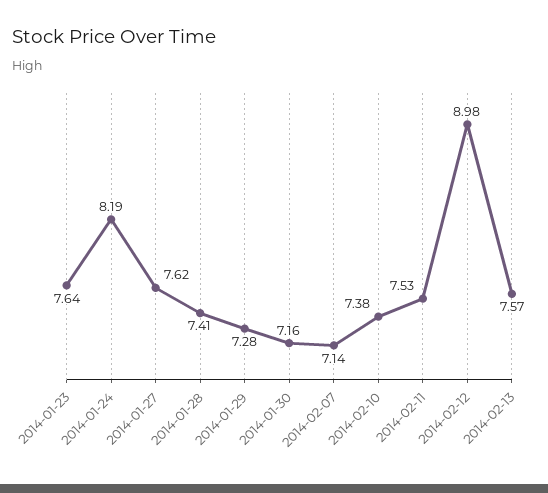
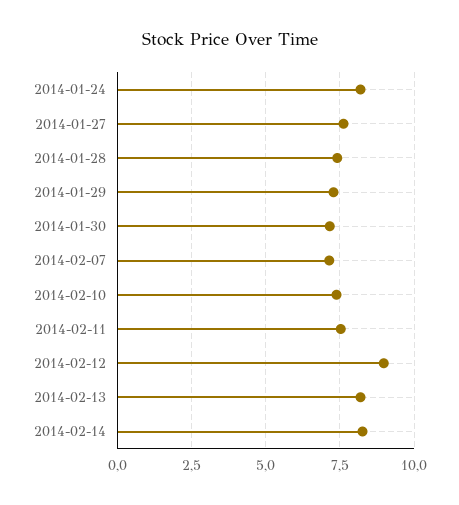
2014-01-23: 7.64 -> none
2014-02-13: 7.57 -> 8.25
2014-02-14: none -> 8.25

